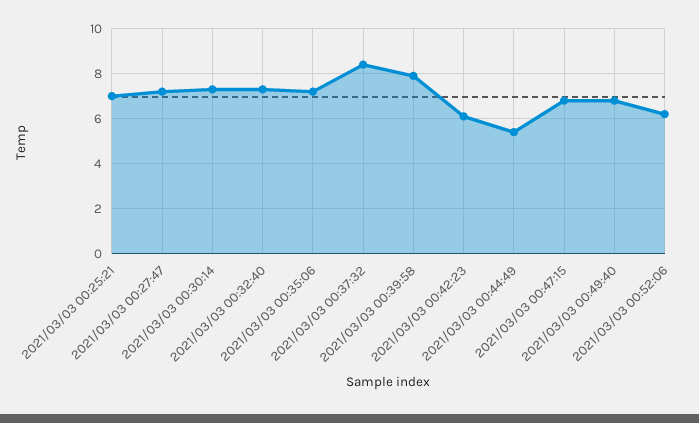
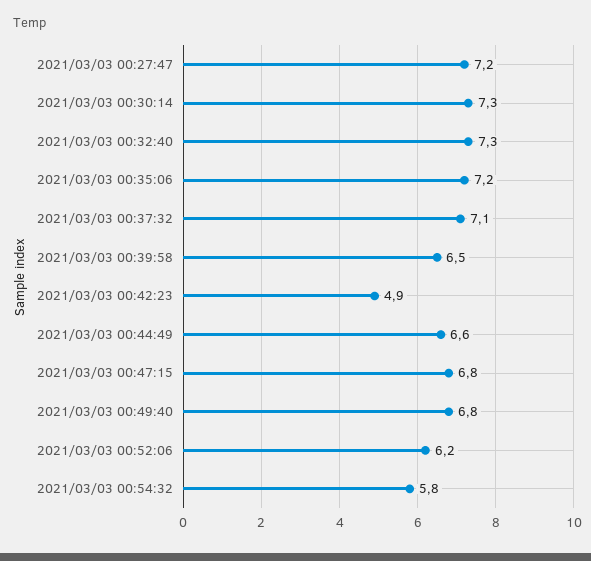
2021/03/03 00:25:21: 7 -> none
2021/03/03 00:37:32: 8.5 -> 7.1
2021/03/03 00:39:58: 8 -> 6.5
2021/03/03 00:42:23: 6 -> 4.9
2021/03/03 00:44:49: 5.5 -> 6.6
2021/03/03 00:54:32: none -> 5.8

